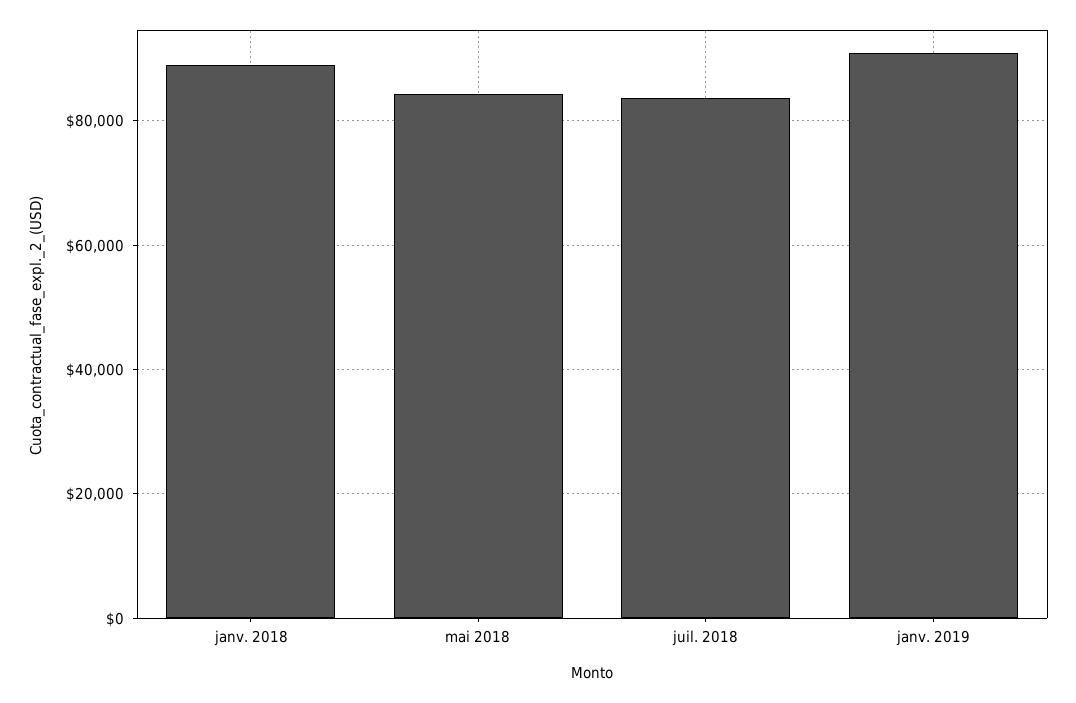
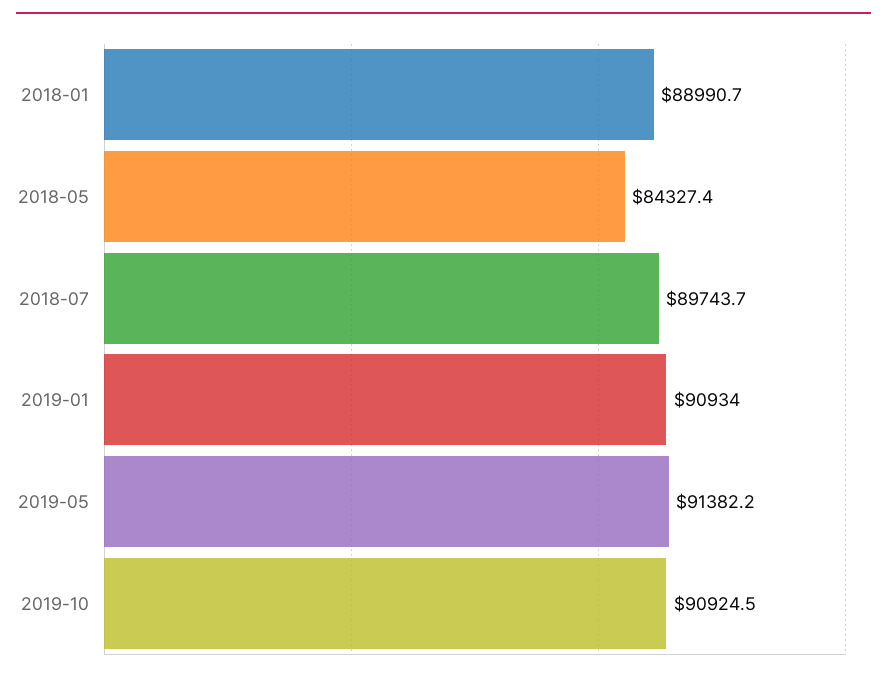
juil. 2018: 84000 -> 89743.7
2019-05: none -> 91382.2
2019-10: none -> 90924.5

